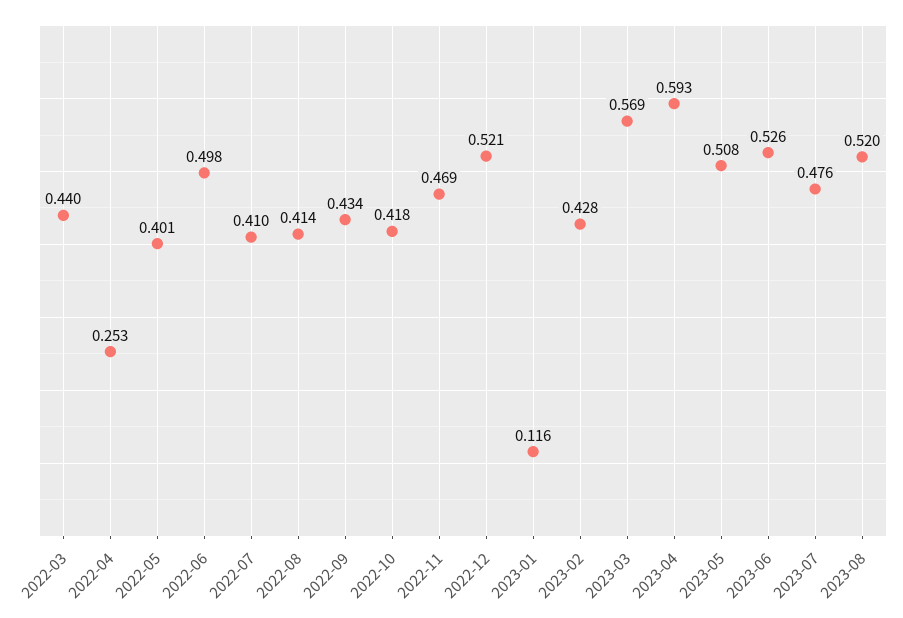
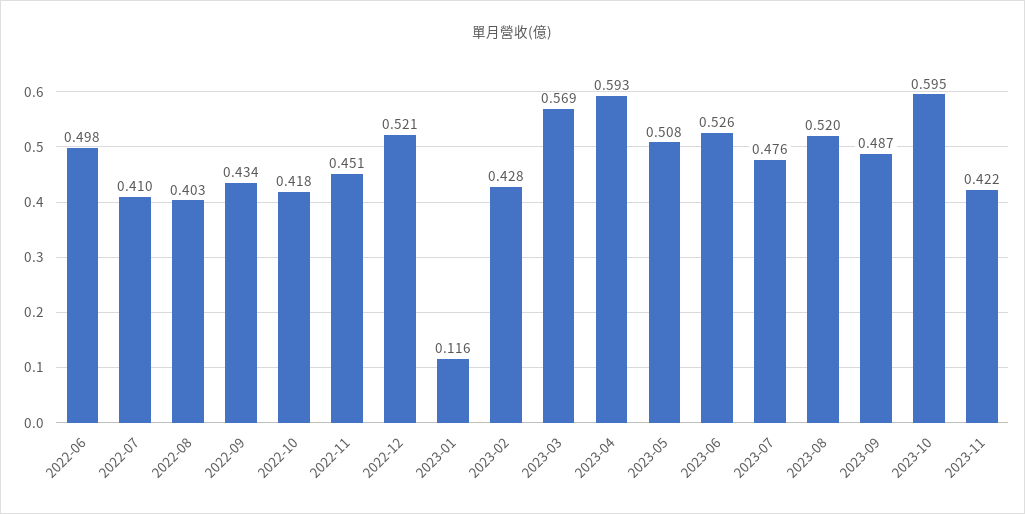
2022-03: 0.44 -> none
2022-04: 0.253 -> none
2022-05: 0.401 -> none
2022-08: 0.414 -> 0.403
2022-11: 0.469 -> 0.451
2023-09: none -> 0.487
2023-10: none -> 0.595
2023-11: none -> 0.422

